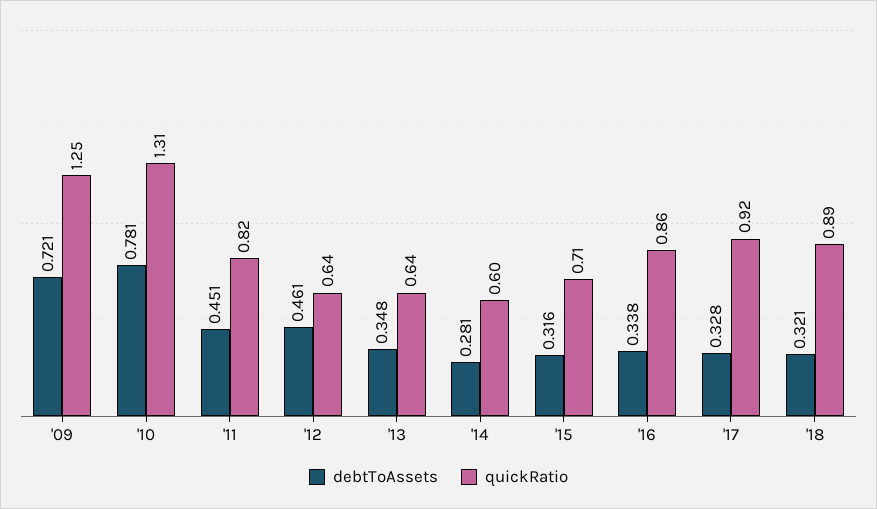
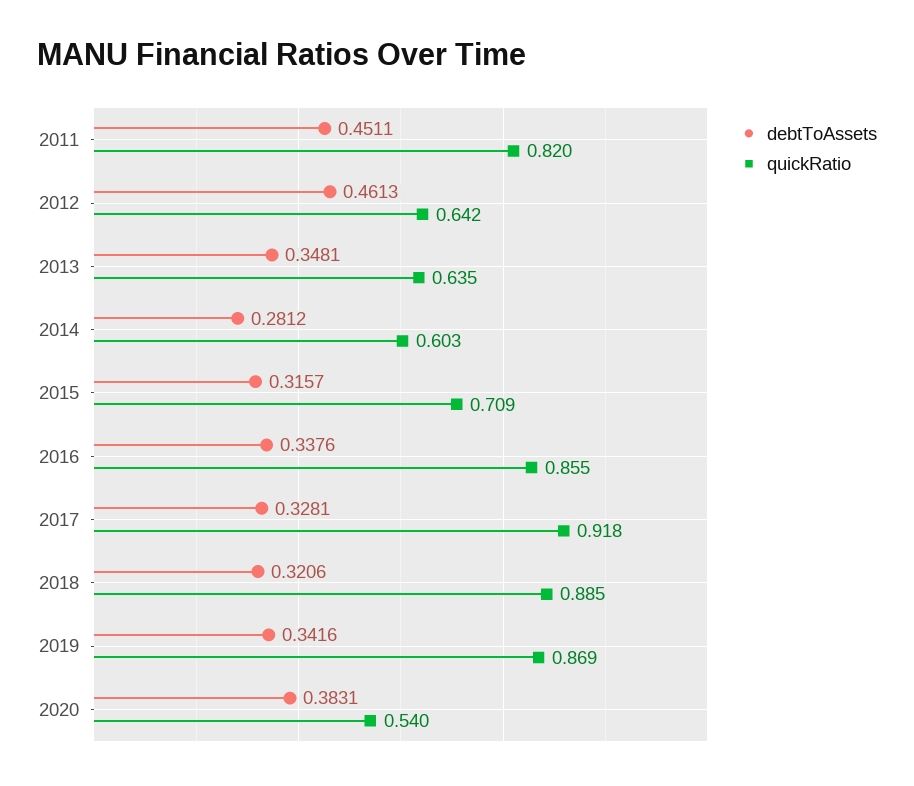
debtToAssets, '09: 0.721 -> none
quickRatio, '09: 1.25 -> none
debtToAssets, '10: 0.781 -> none
quickRatio, '10: 1.31 -> none
debtToAssets, 2019: none -> 0.3416
quickRatio, 2019: none -> 0.869
debtToAssets, 2020: none -> 0.3831
quickRatio, 2020: none -> 0.54

